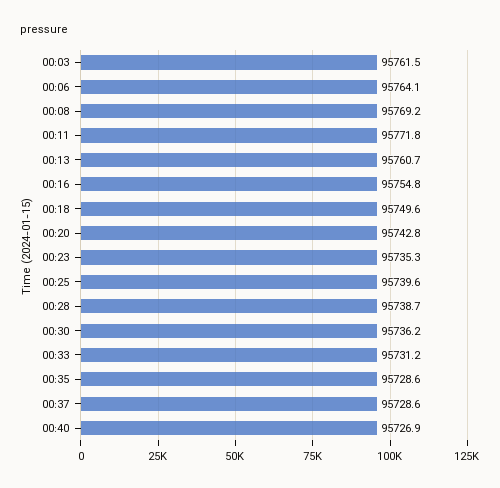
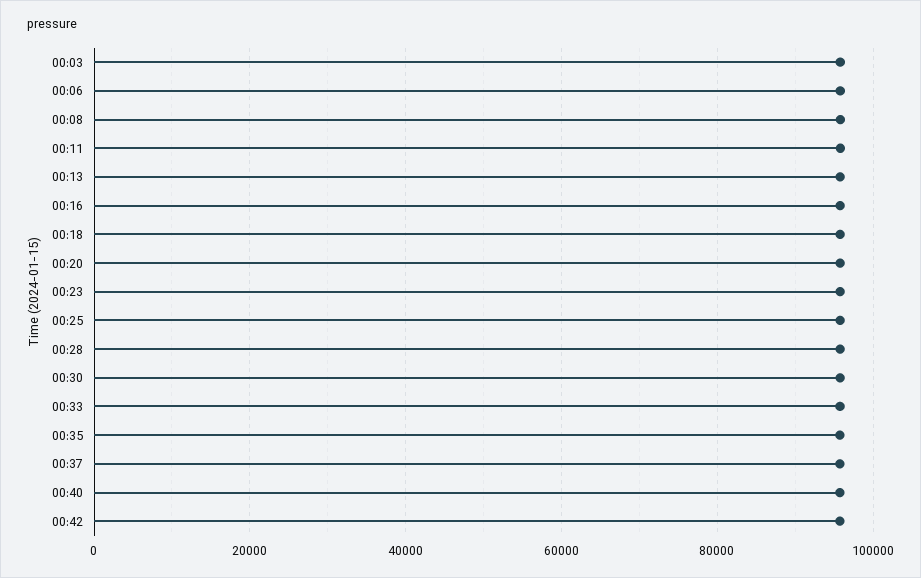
00:42: none -> 96000

